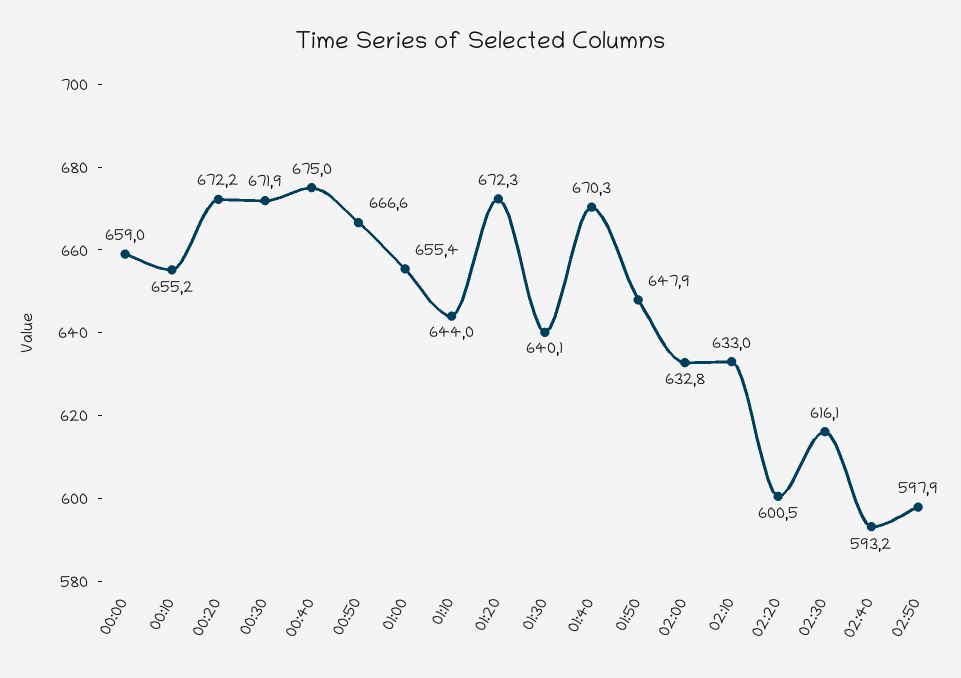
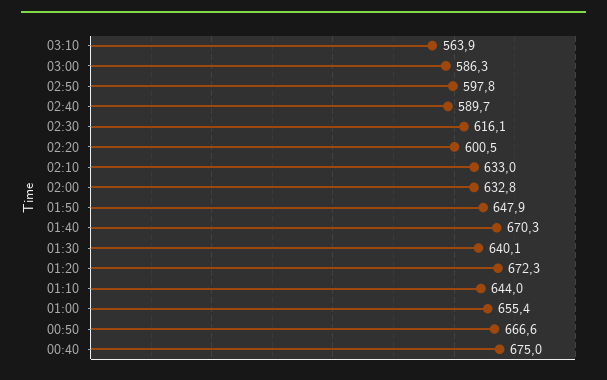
00:00: 659 -> none
00:10: 655.2 -> none
00:20: 672.2 -> none
00:30: 671.9 -> none
02:40: 593.2 -> 589.7
02:50: 597.9 -> 597.8
03:10: none -> 563.9
03:00: none -> 586.3

